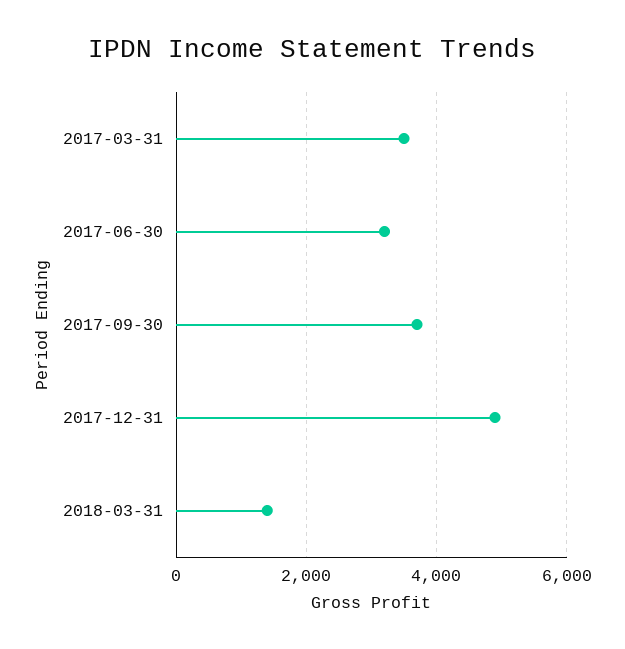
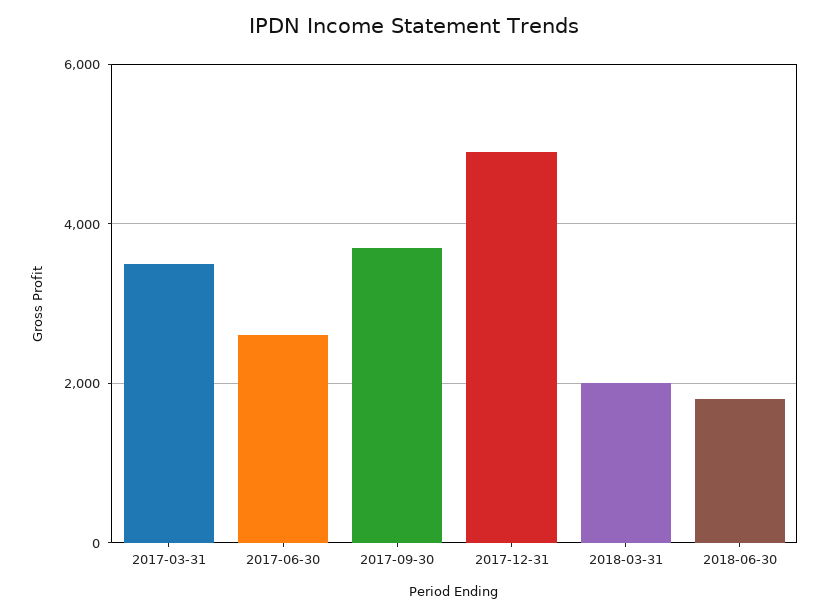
2017-06-30: 3200 -> 2600
2018-03-31: 1400 -> 2000
2018-06-30: none -> 1800

